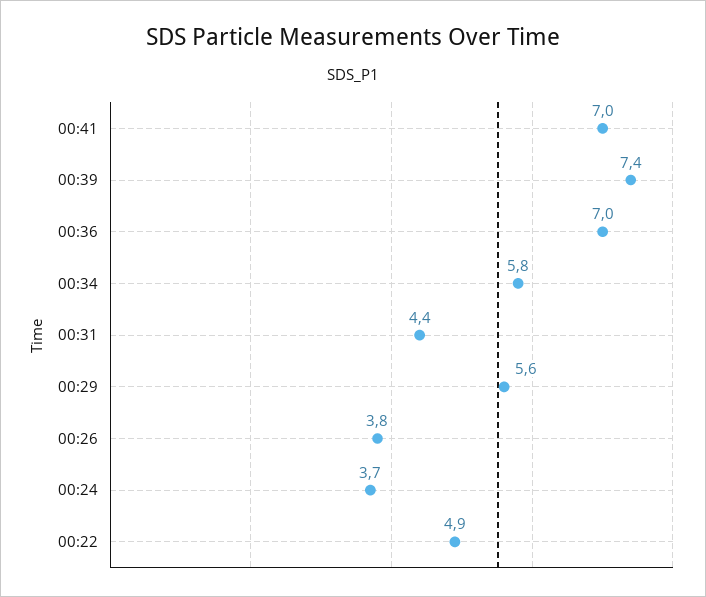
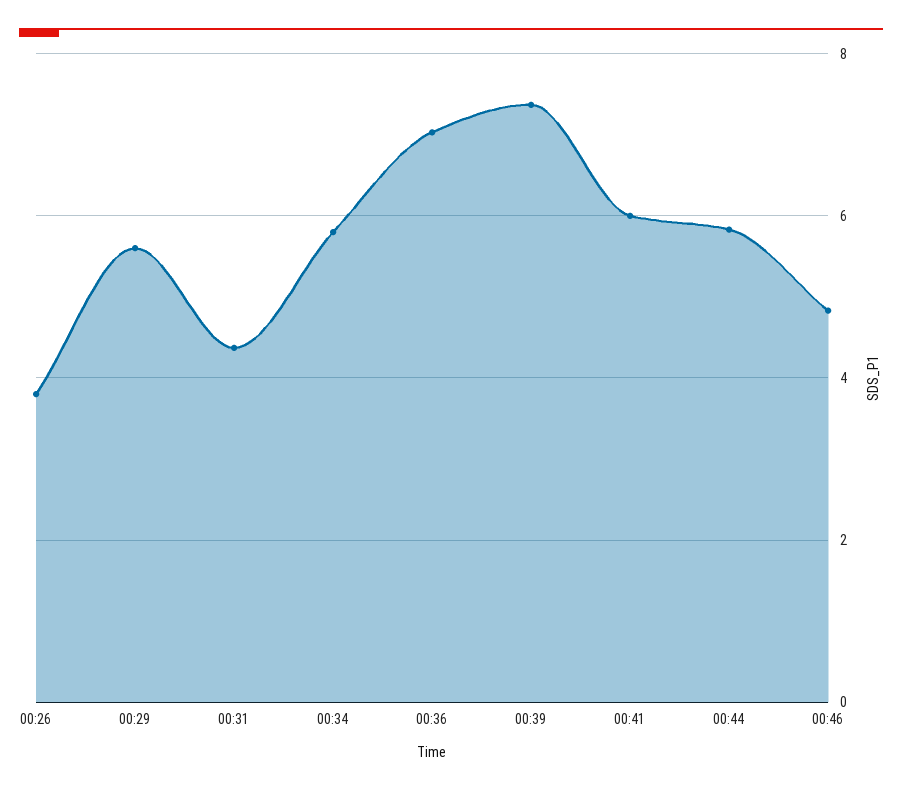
00:41: 7 -> 6
00:24: 3.7 -> none
00:22: 4.9 -> none
00:44: none -> 5.8
00:46: none -> 4.8

